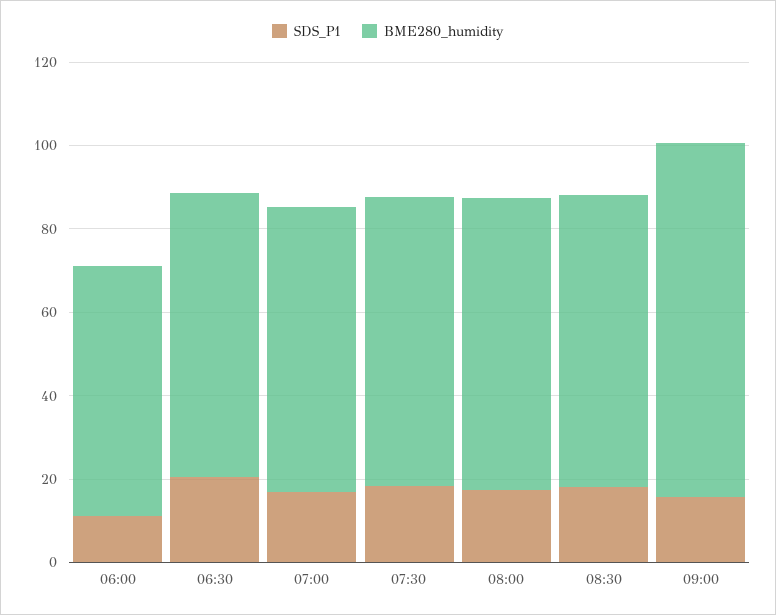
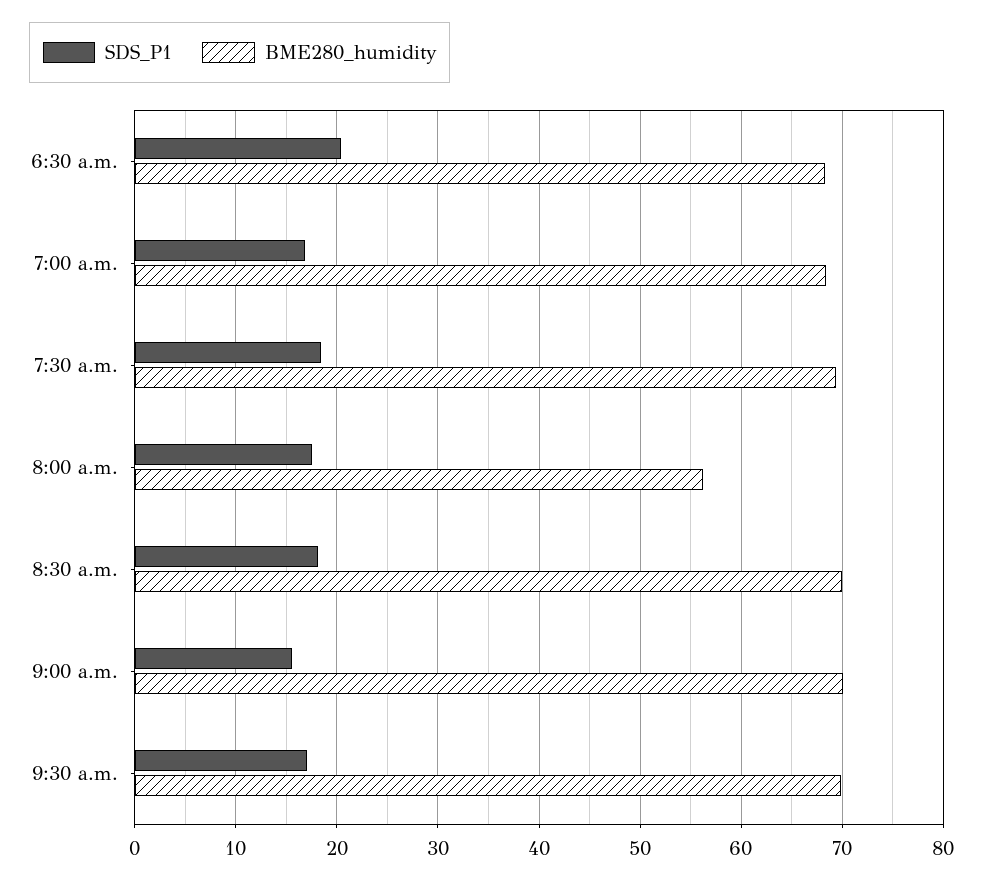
SDS_P1, 06:00: 10 -> none
BME280_humidity, 06:00: 60 -> none
BME280_humidity, 08:00: 70 -> 56
BME280_humidity, 09:00: 85 -> 70
SDS_P1, 9:30 a.m.: none -> 17
BME280_humidity, 9:30 a.m.: none -> 70

